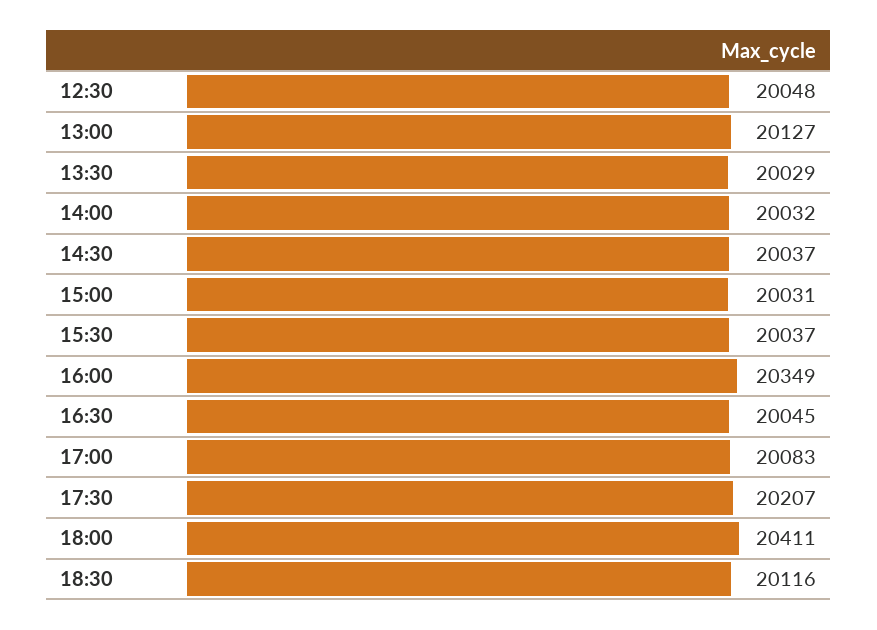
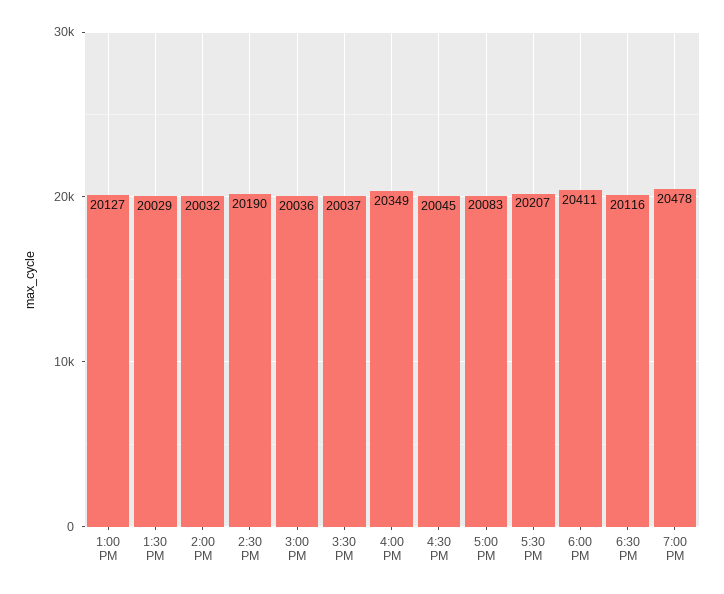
12:30: 20048 -> none
14:30: 20037 -> 20190
15:00: 20031 -> 20036
7:00 PM: none -> 20478

